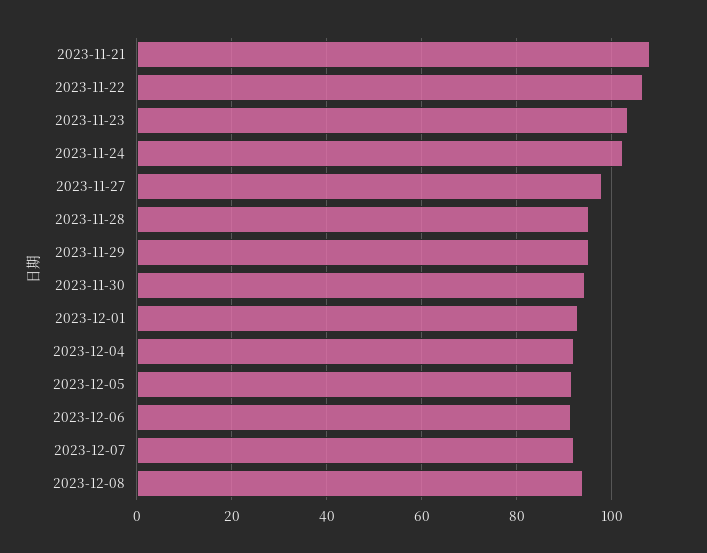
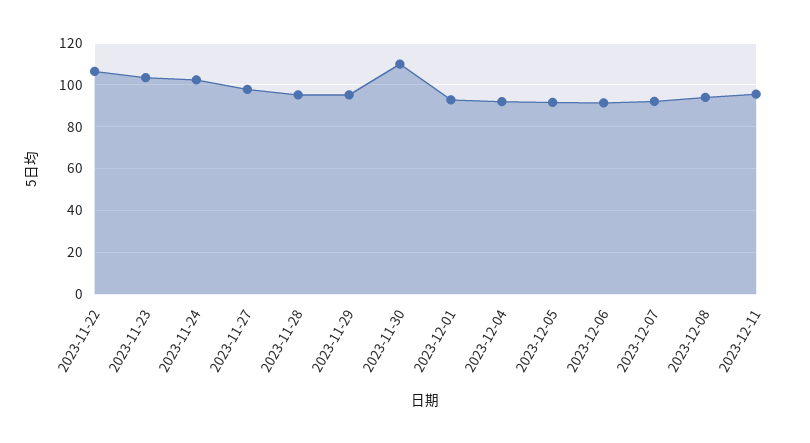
2023-11-21: 108 -> none
2023-11-30: 94 -> 110
2023-12-11: none -> 95

